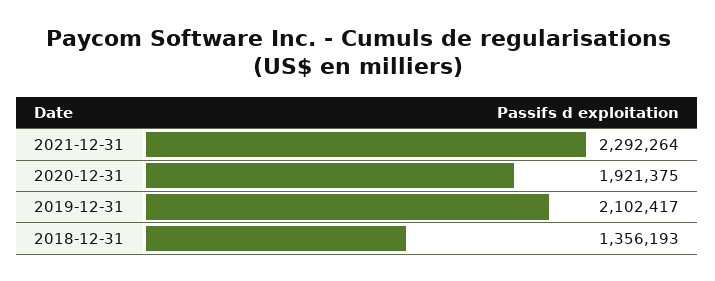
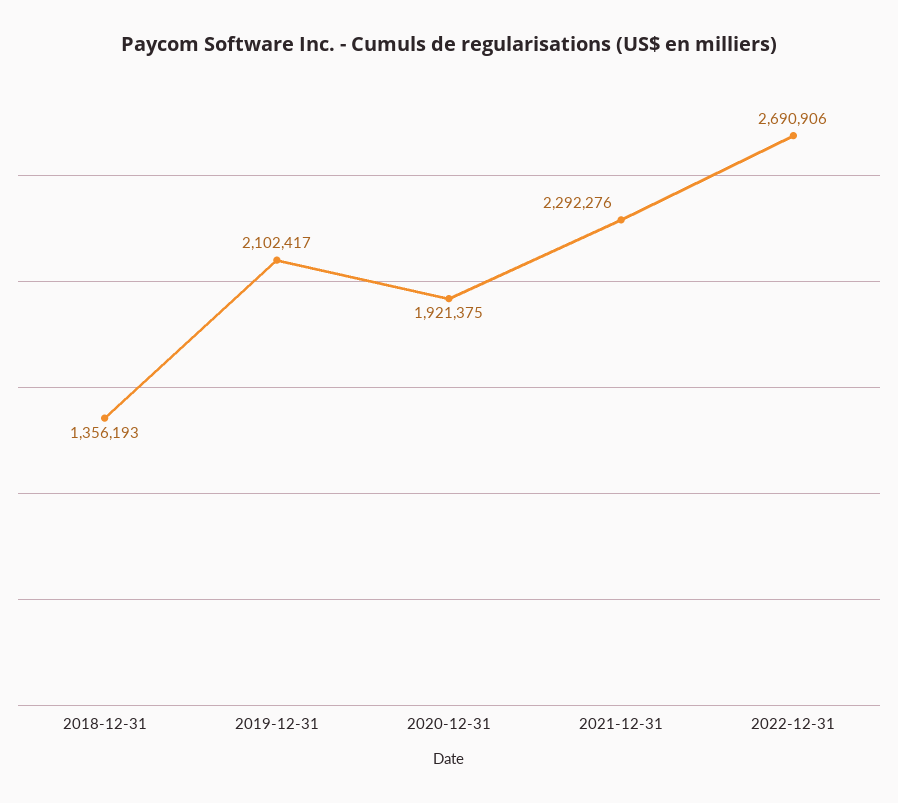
2021-12-31: 2292264 -> 2292276
2022-12-31: none -> 2690906

